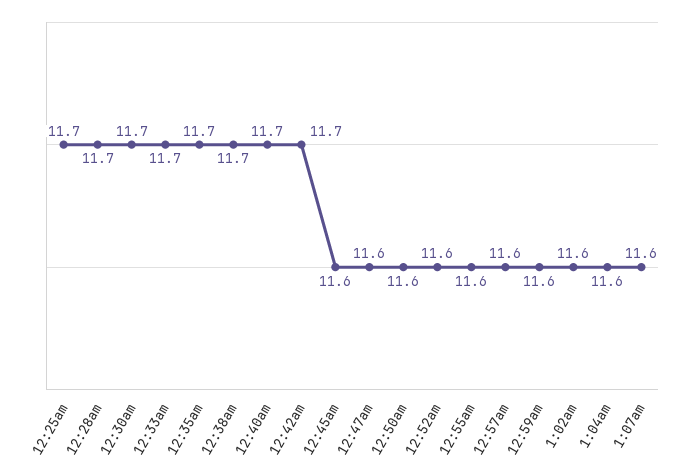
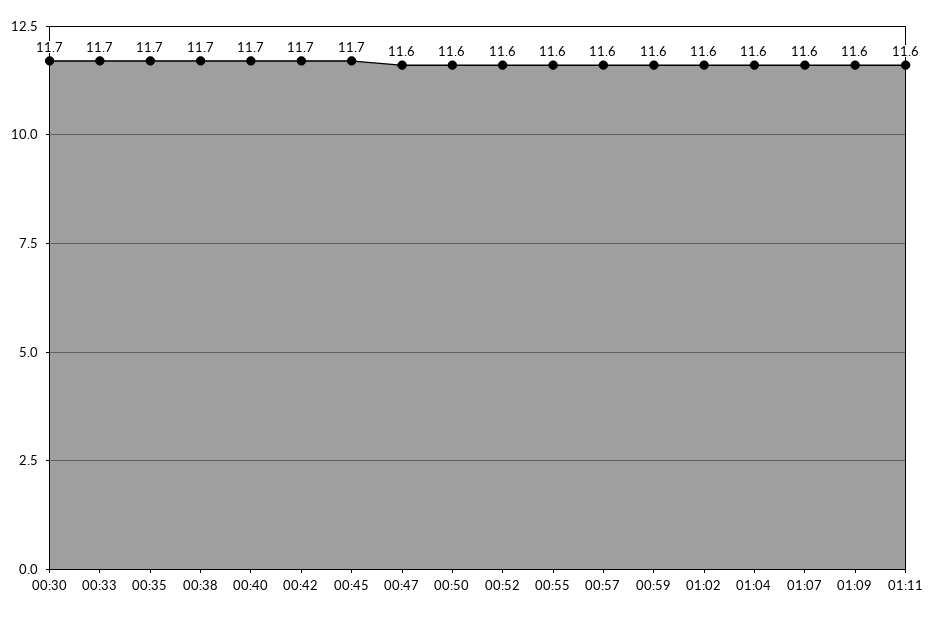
12:25am: 11.7 -> none
12:28am: 11.7 -> none
12:45am: 11.6 -> 11.7
01:09: none -> 11.6
01:11: none -> 11.6

